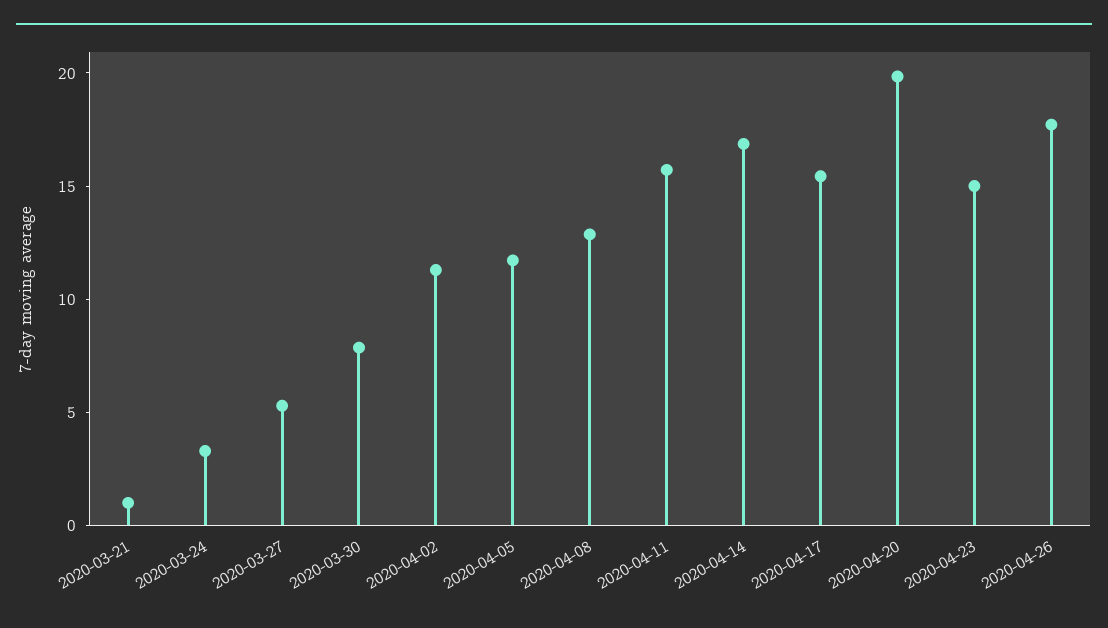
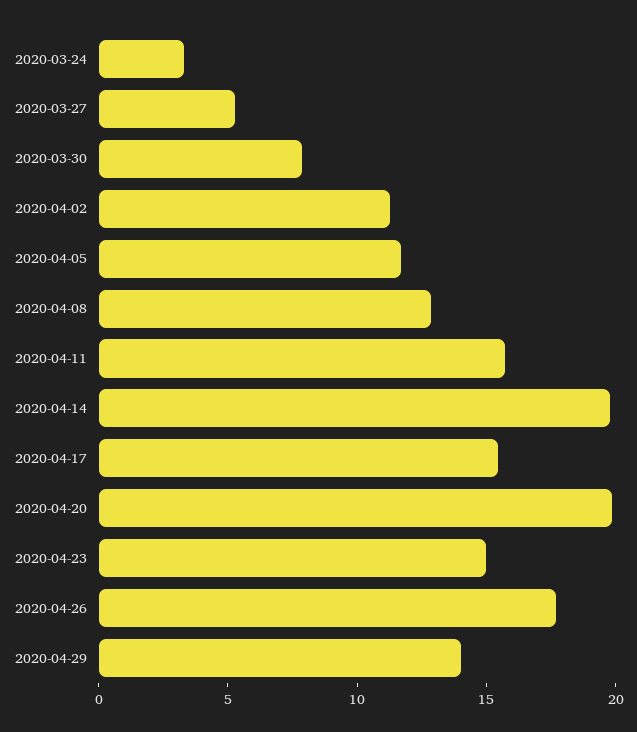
2020-03-21: 1 -> none
2020-04-14: 17 -> 20
2020-04-29: none -> 14

